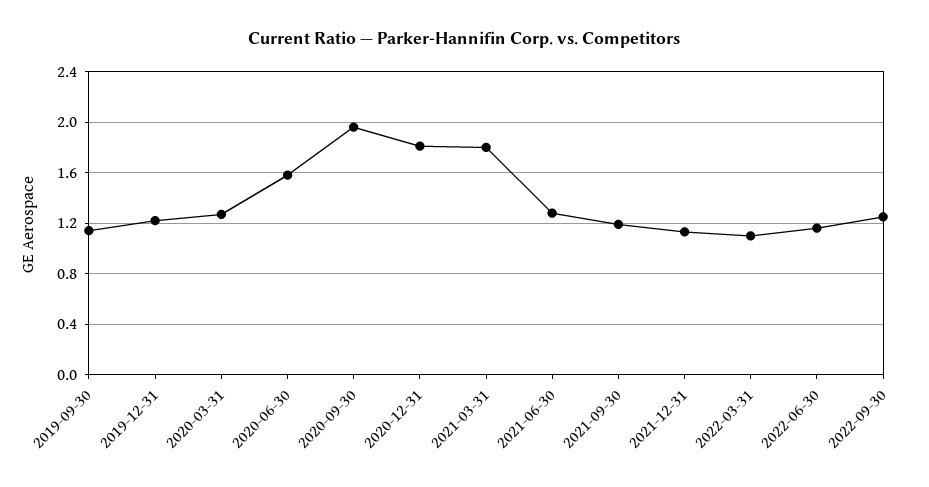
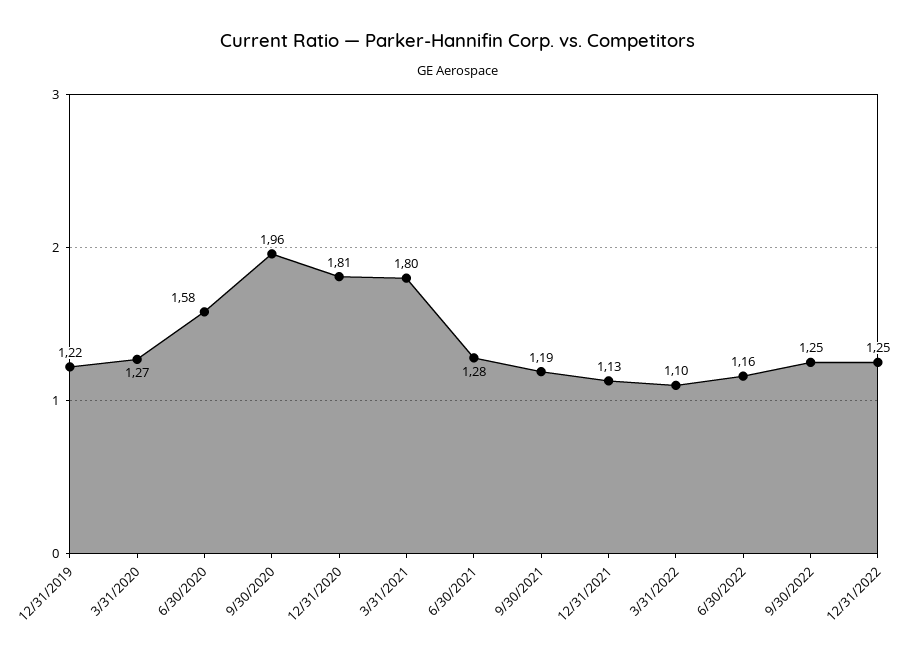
2019-09-30: 1.15 -> none
12/31/2022: none -> 1.25

